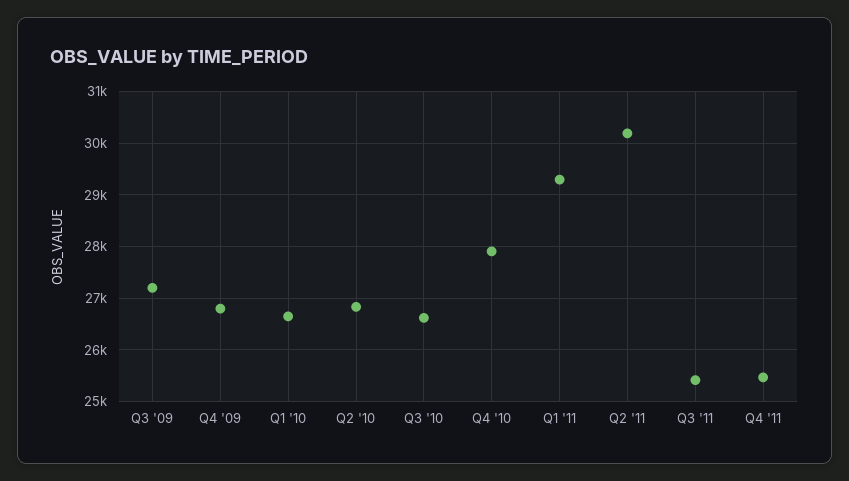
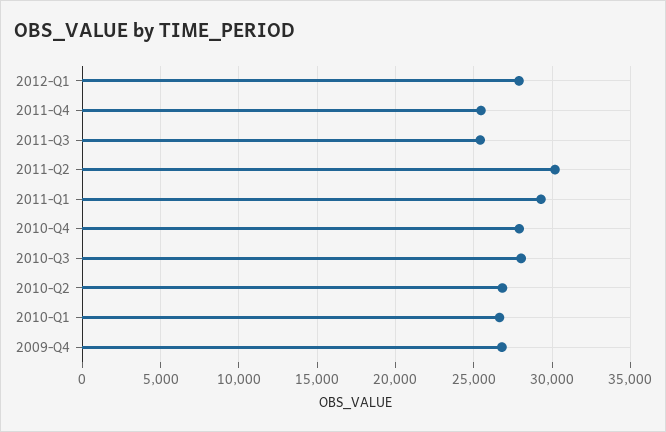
Q3 '09: 27200 -> none
Q3 '10: 26600 -> 28000
2012-Q1: none -> 28000

